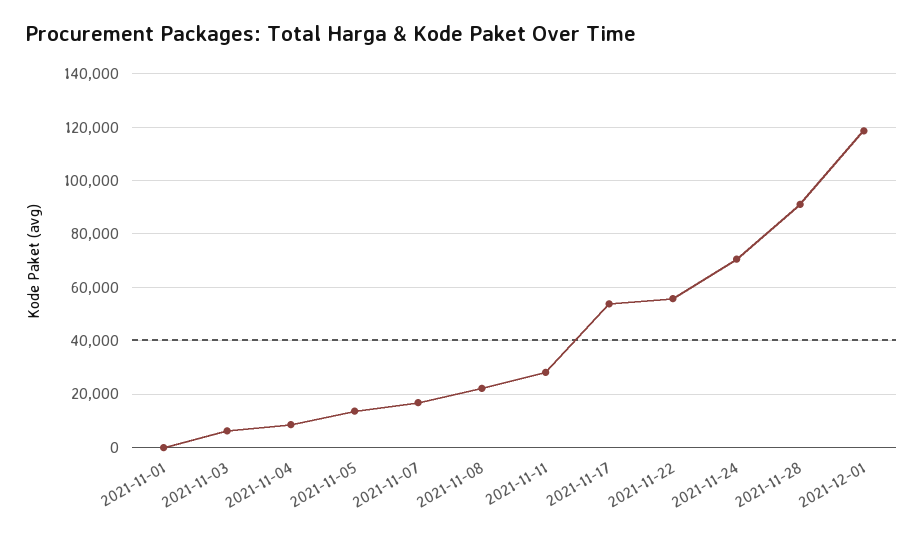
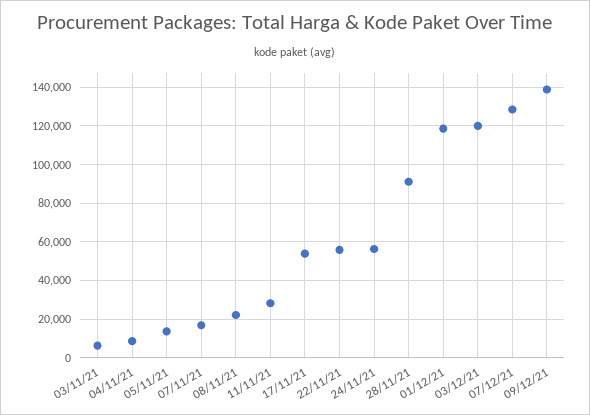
2021-11-01: 0 -> none
2021-11-24: 70000 -> 55000
03/12/21: none -> 120000
07/12/21: none -> 130000
09/12/21: none -> 140000

